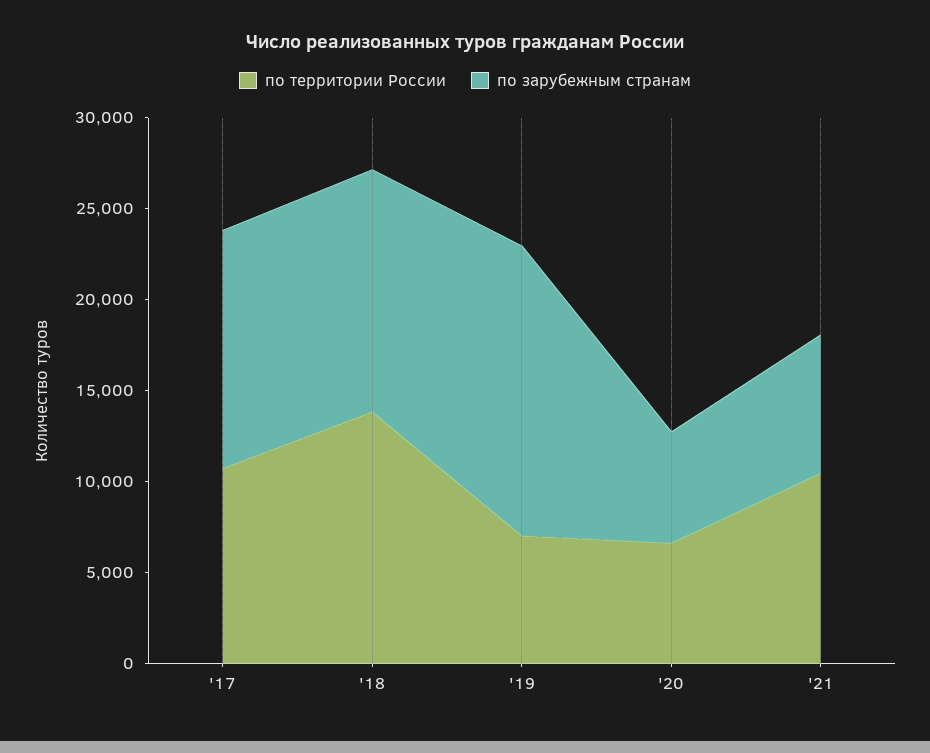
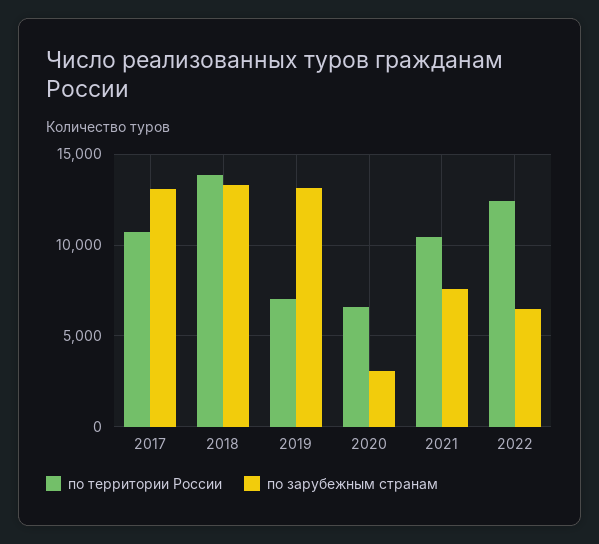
по зарубежным странам, '19: 16000 -> 13000
по зарубежным странам, '20: 6000 -> 3000
по территории России, 2022: none -> 12500
по зарубежным странам, 2022: none -> 6500

